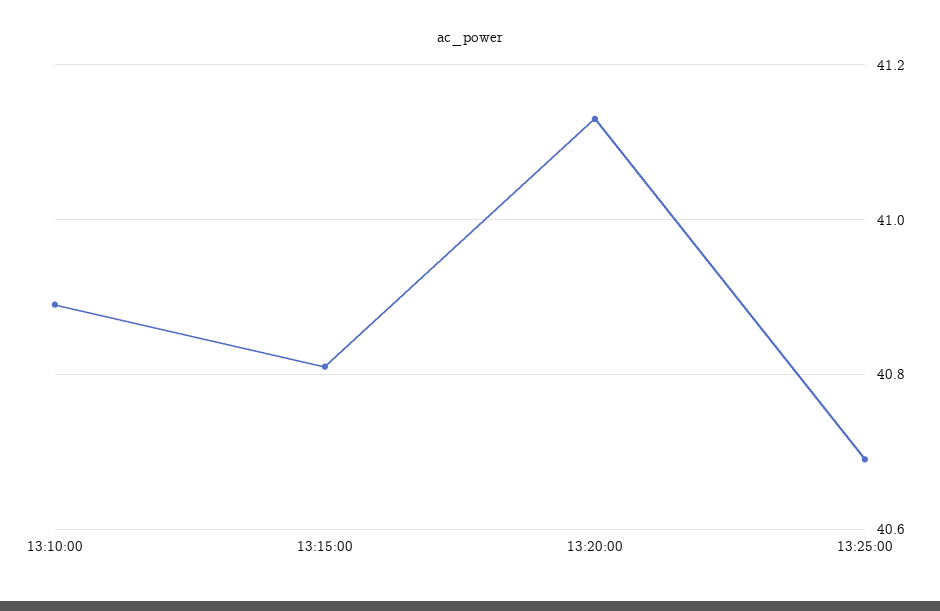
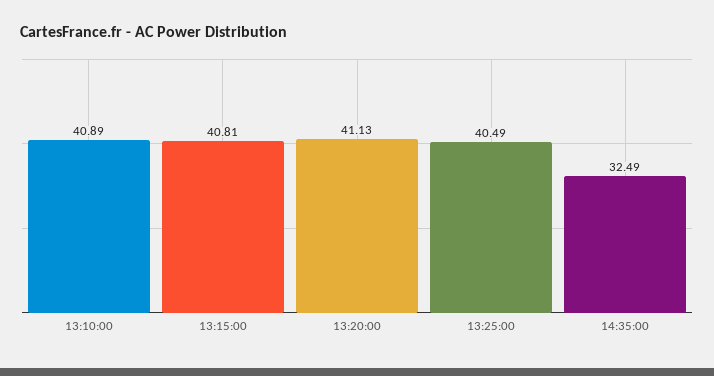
13:25:00: 40.7 -> 40.49
14:35:00: none -> 32.49

